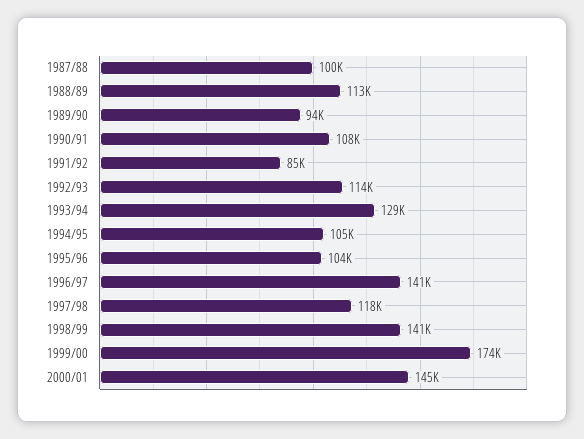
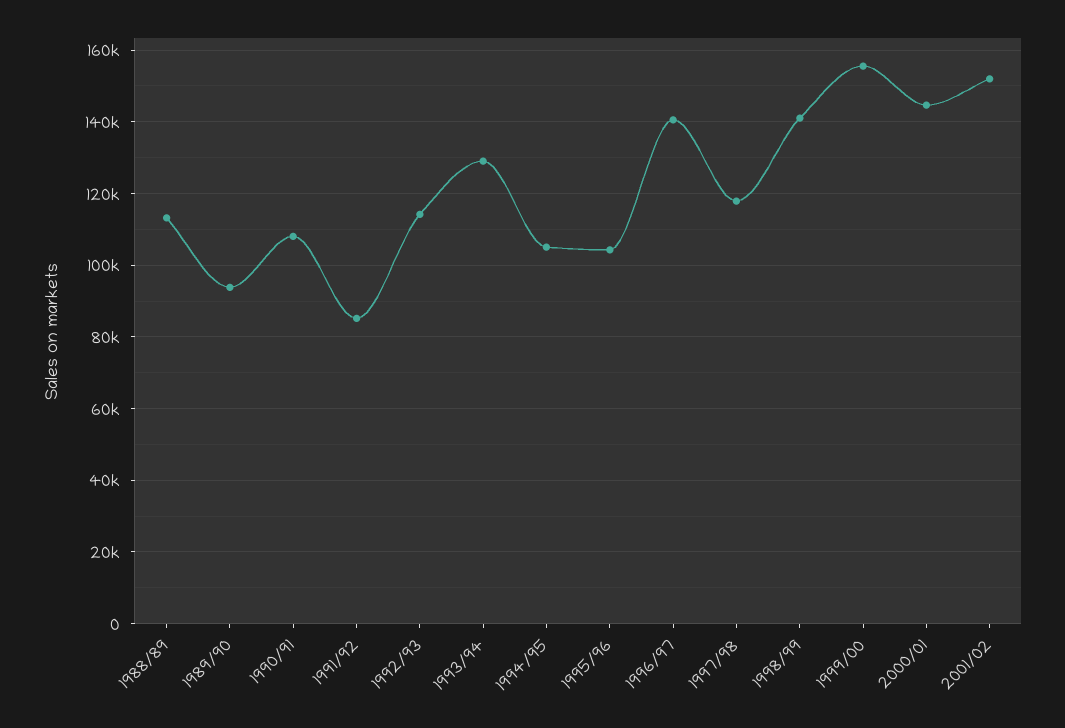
1987/88: 100000 -> none
1999/00: 174000 -> 156000
2001/02: none -> 152000

